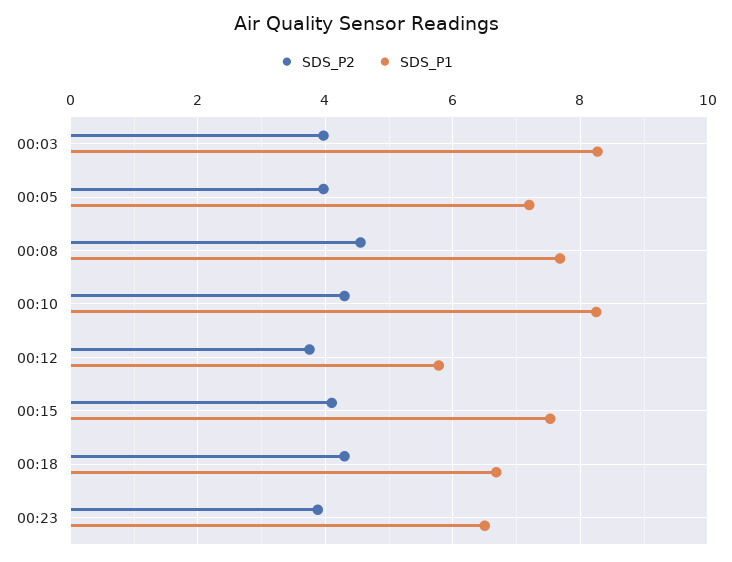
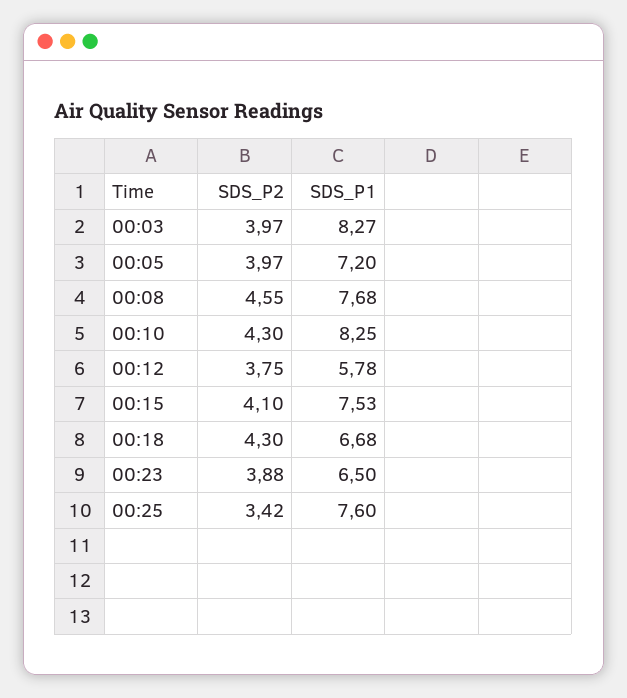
SDS_P2, 00:25: none -> 3.42
SDS_P1, 00:25: none -> 7.6

